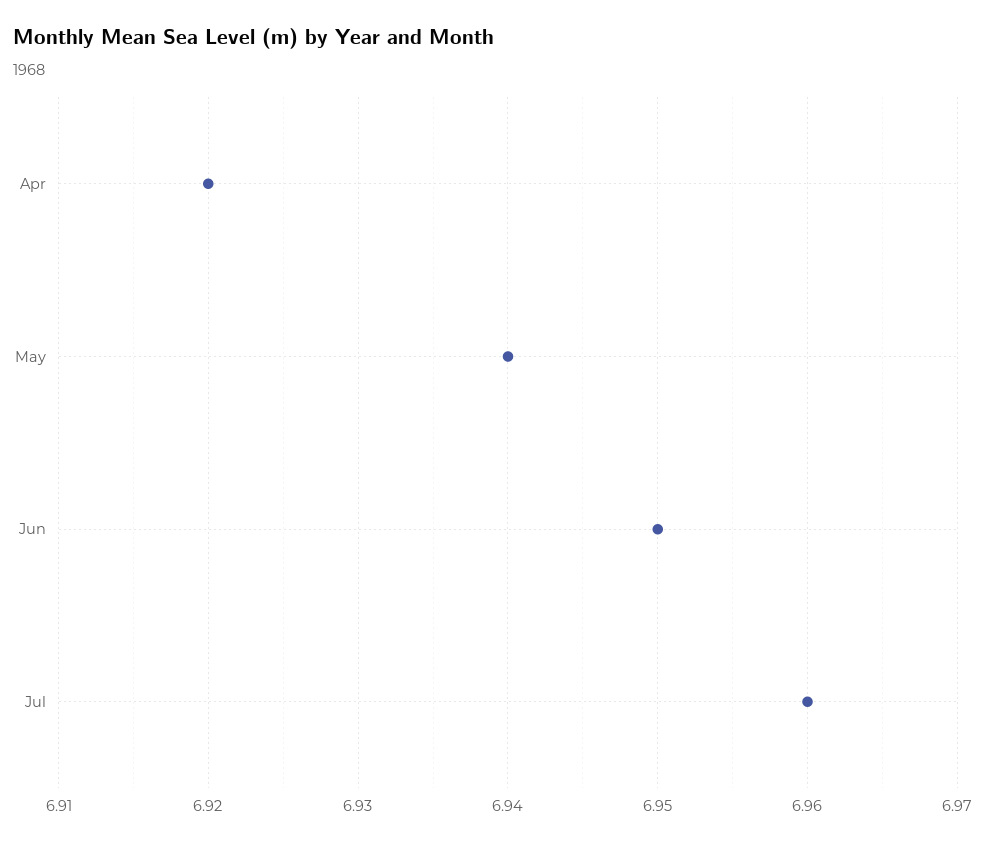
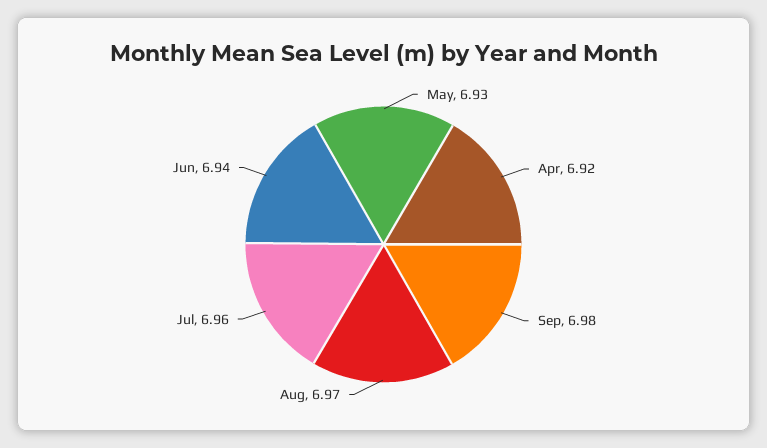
May: 6.94 -> 6.93
Jun: 6.95 -> 6.94
Sep: none -> 6.98
Aug: none -> 6.97

